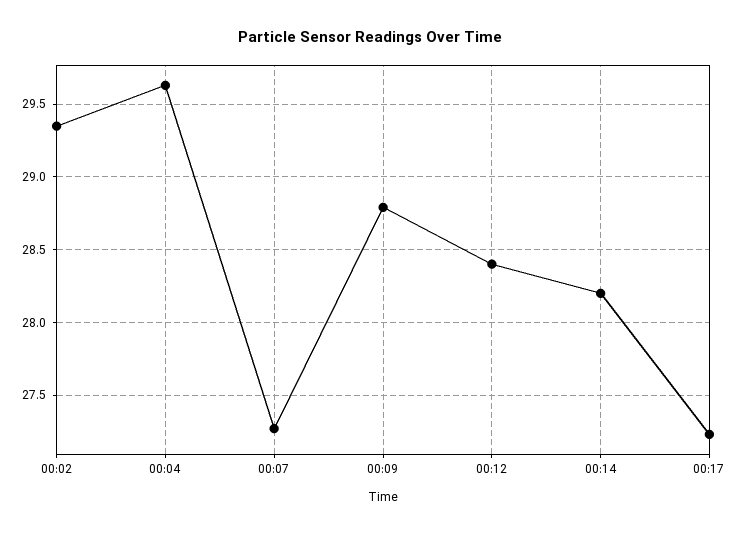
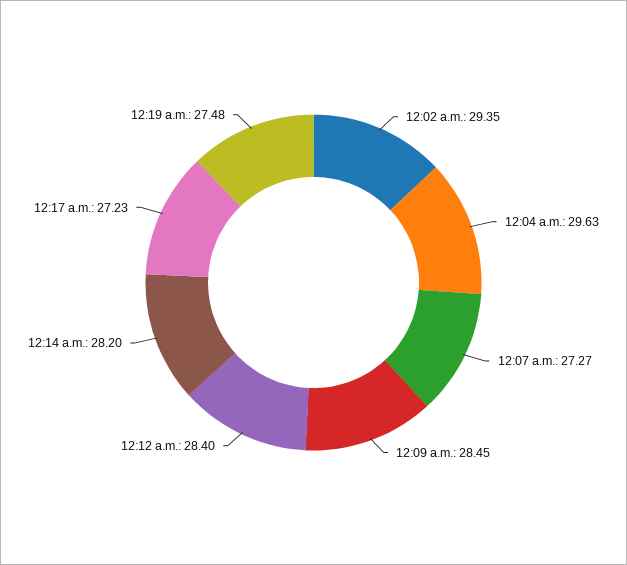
00:09: 28.8 -> 28.45
12:19 a.m.: none -> 27.48

